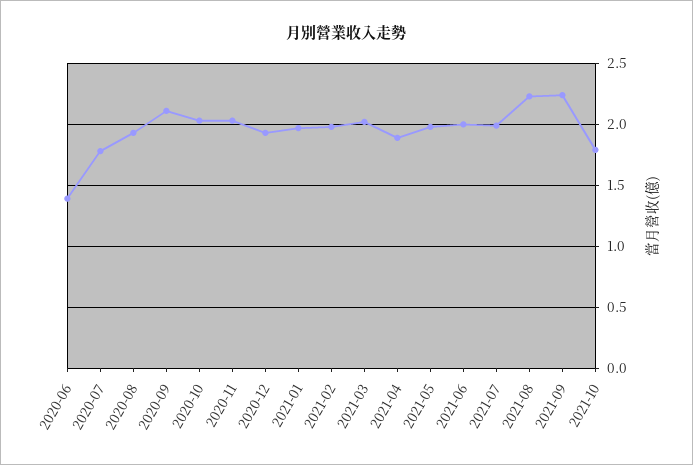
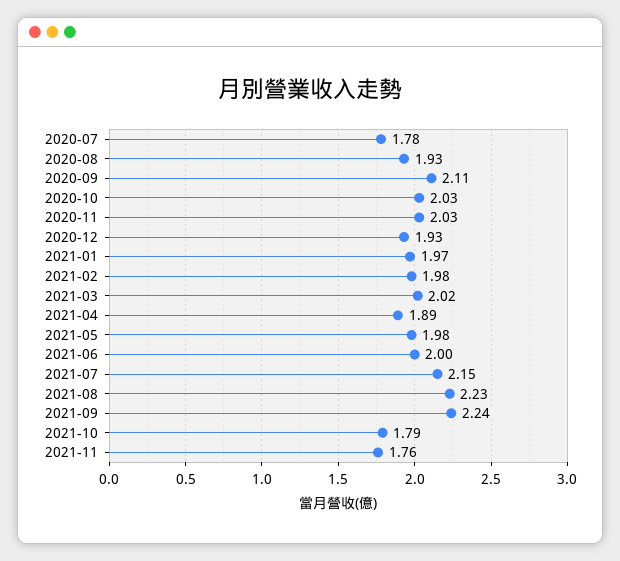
2020-06: 1.4 -> none
2021-07: 2 -> 2.15
2021-11: none -> 1.76

